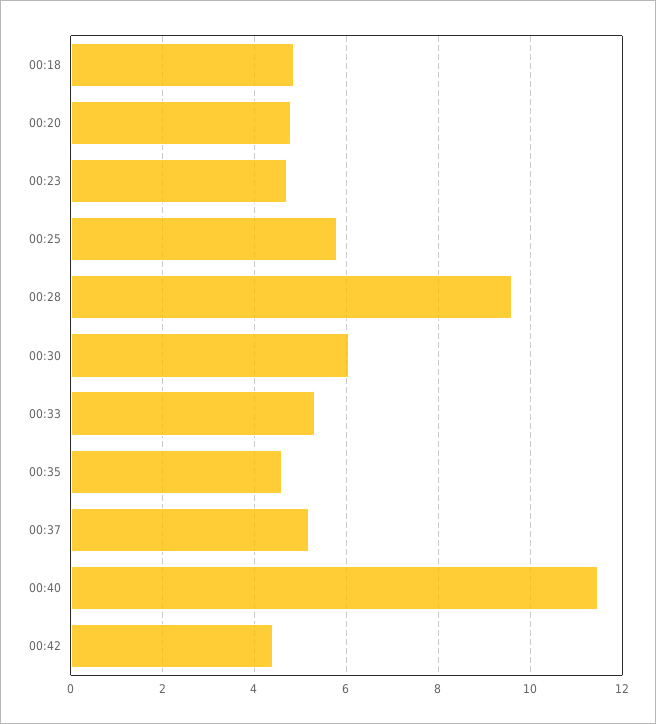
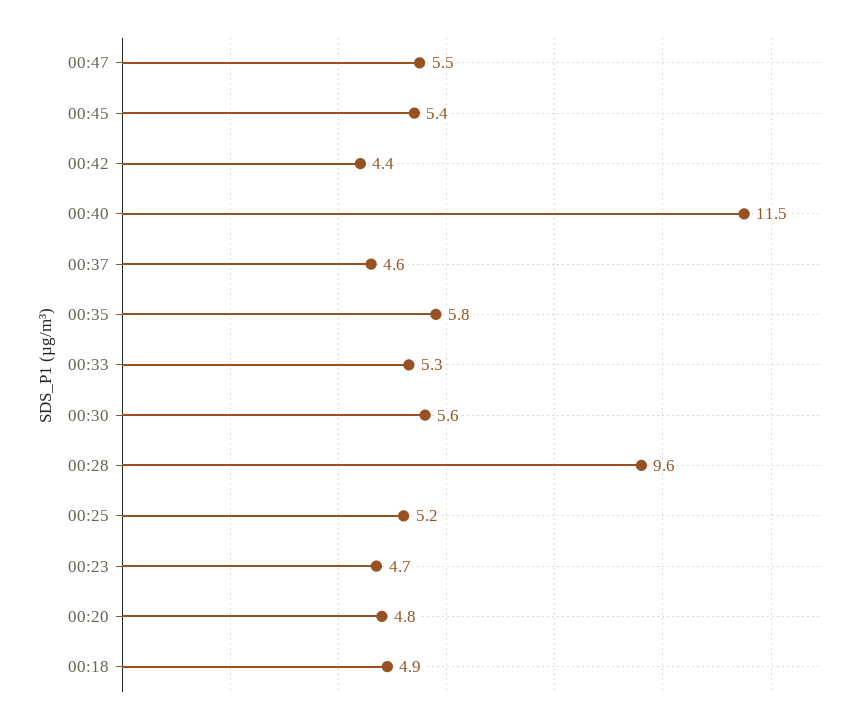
00:25: 5.8 -> 5.2
00:30: 6 -> 5.6
00:35: 4.6 -> 5.8
00:37: 5.2 -> 4.6
00:47: none -> 5.5
00:45: none -> 5.4

